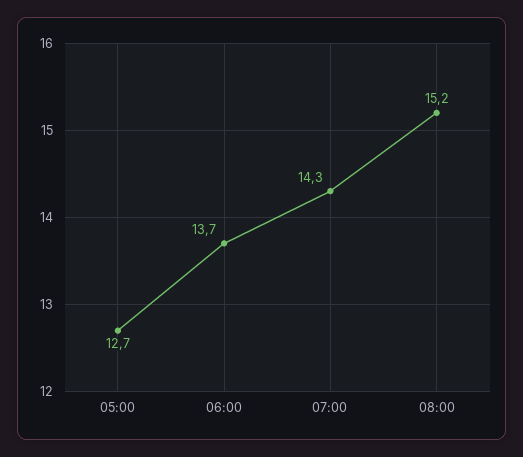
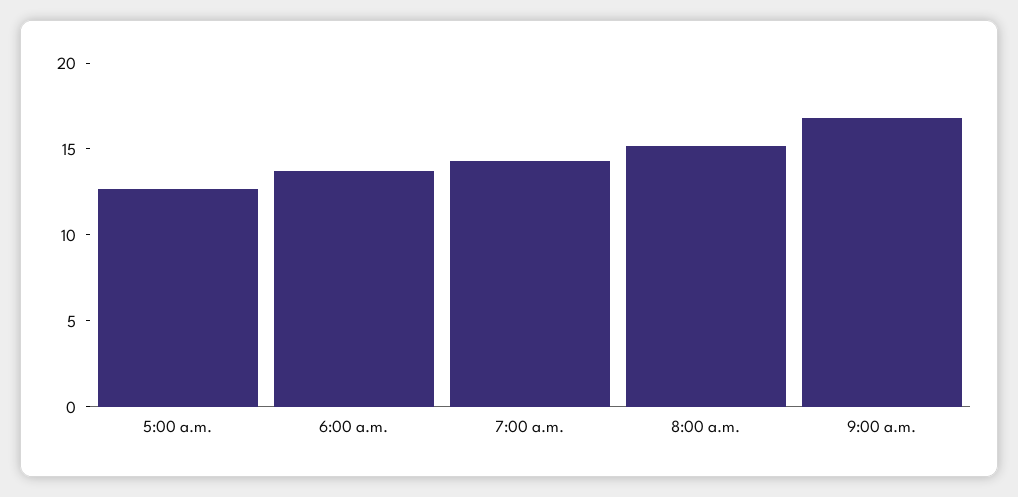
9:00 a.m.: none -> 17

